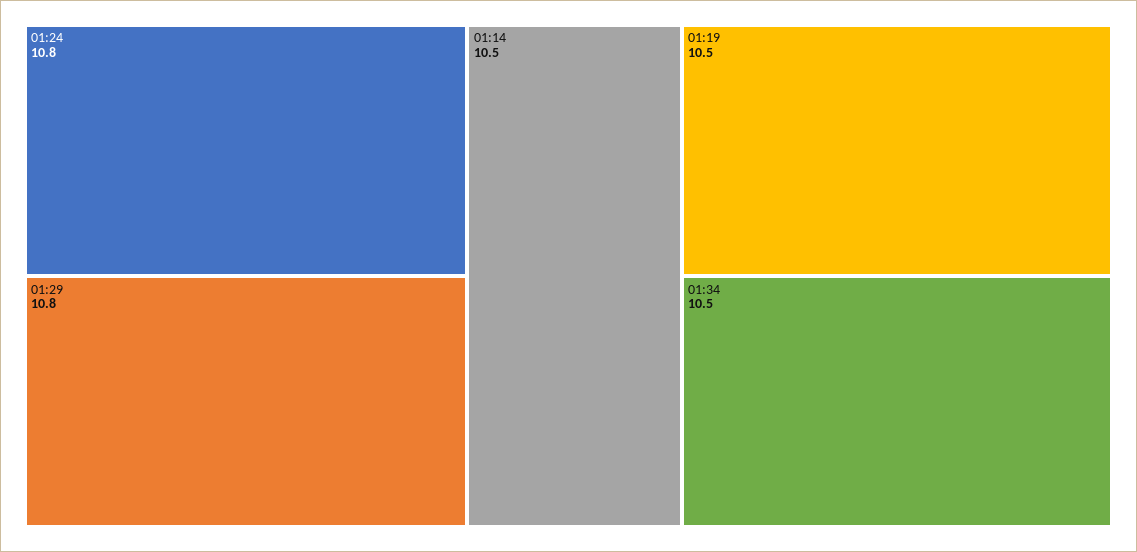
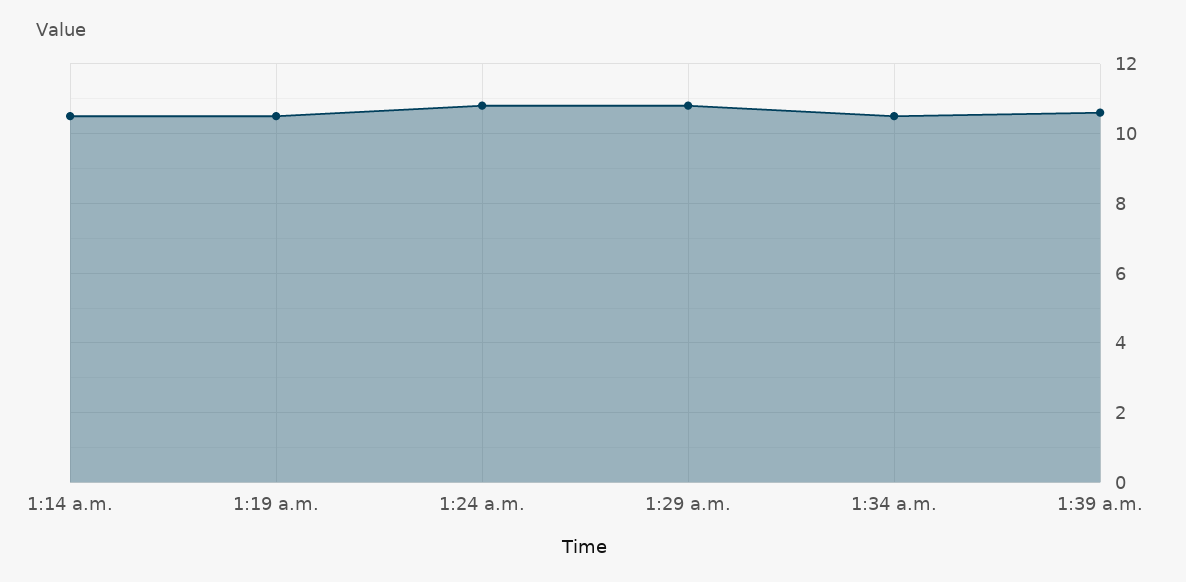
1:39 a.m.: none -> 10.5

